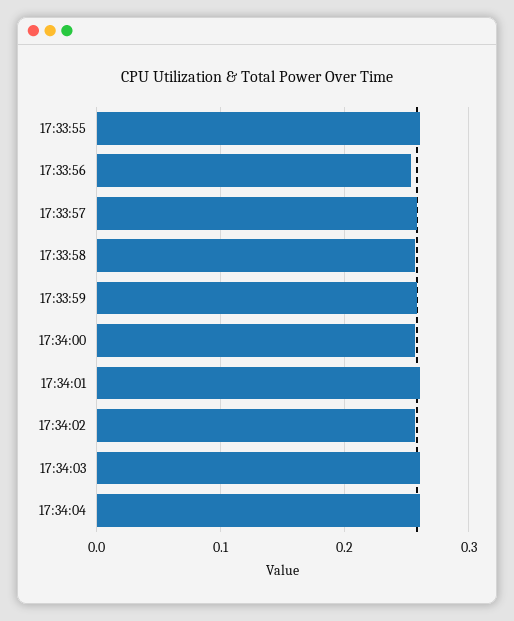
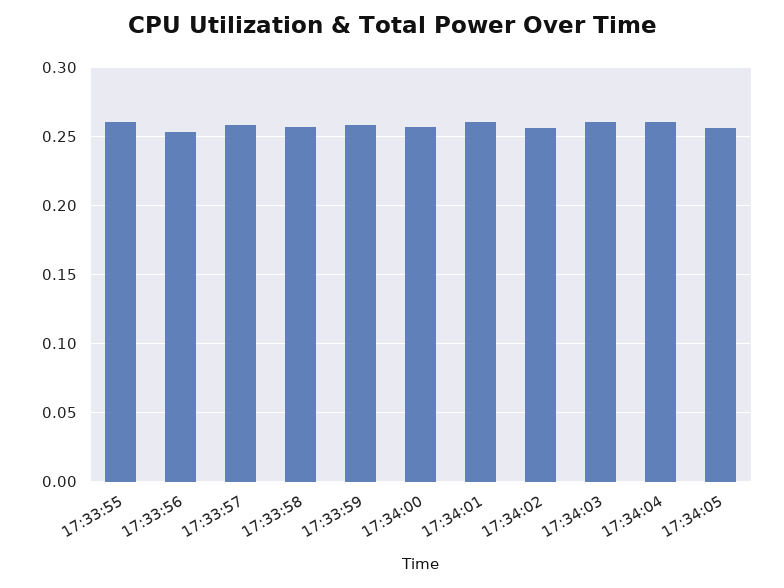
17:34:05: none -> 0.255

